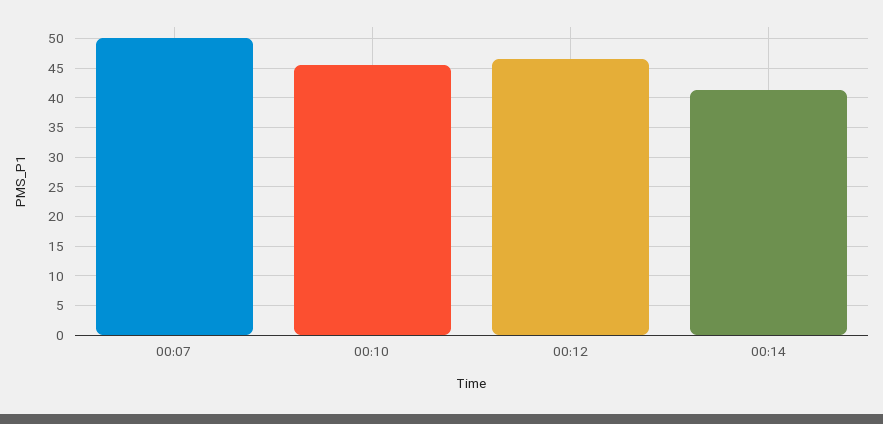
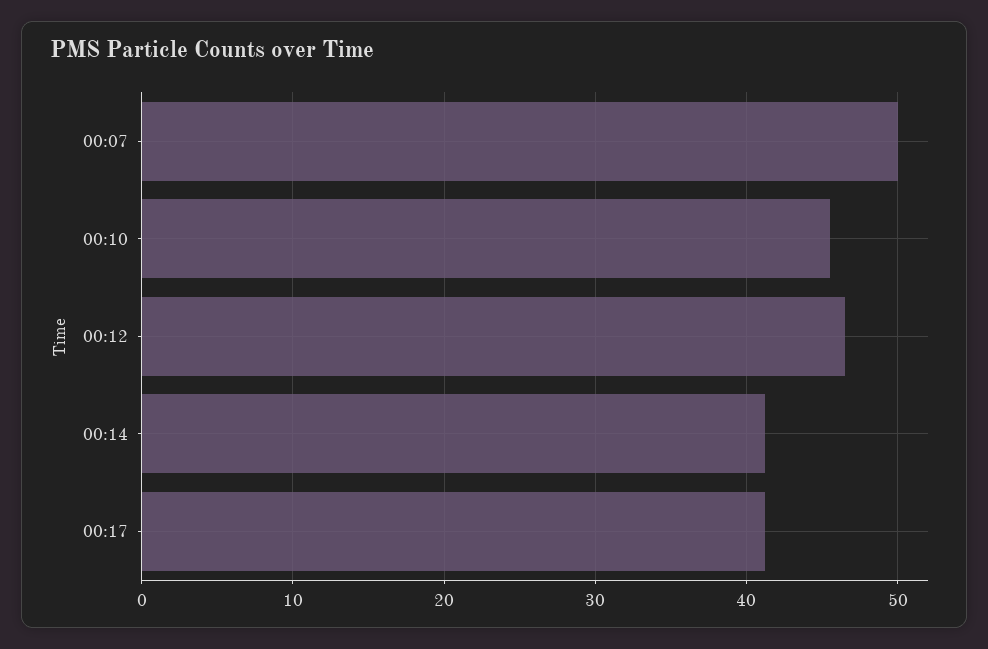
00:17: none -> 41

